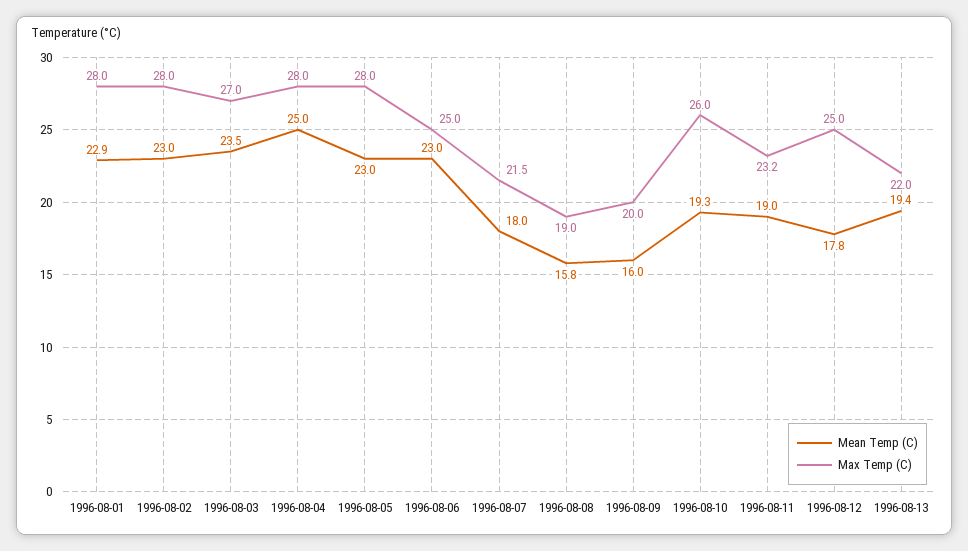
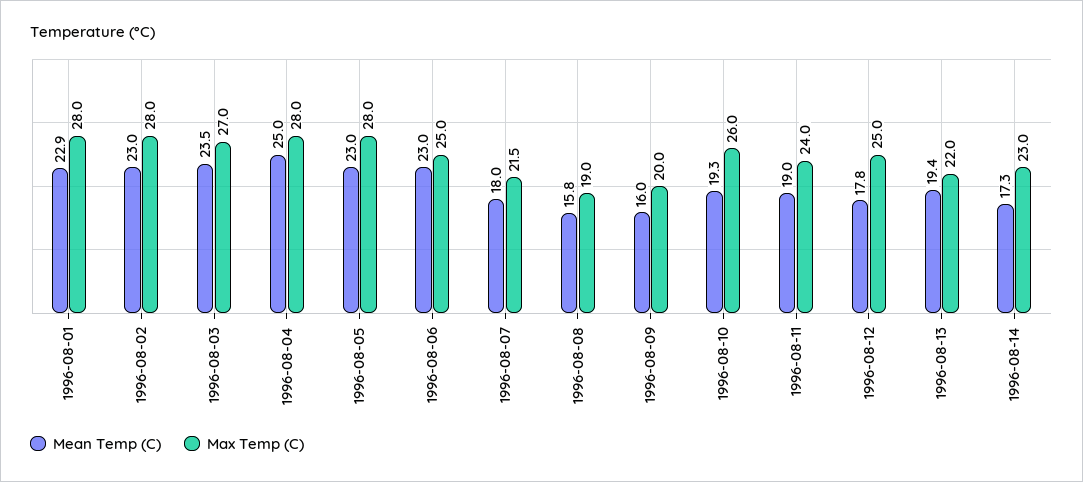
Max Temp (C), 1996-08-11: 23.2 -> 24
Mean Temp (C), 1996-08-14: none -> 17.3
Max Temp (C), 1996-08-14: none -> 23

